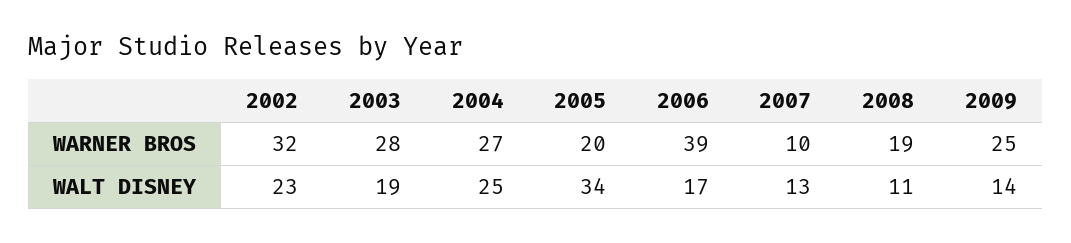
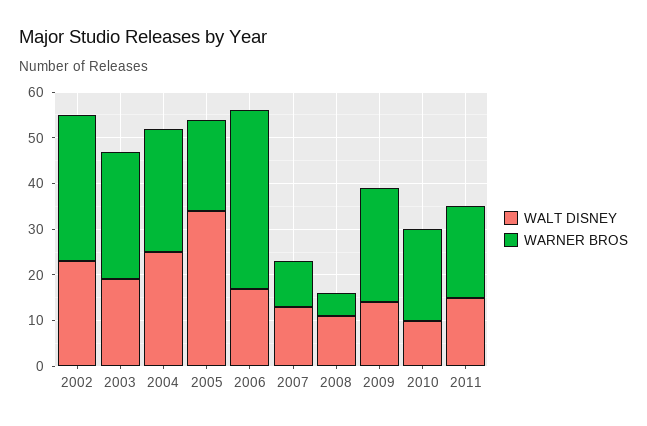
WARNER BROS, 2008: 19 -> 5
WALT DISNEY, 2010: none -> 10
WARNER BROS, 2010: none -> 20
WALT DISNEY, 2011: none -> 15
WARNER BROS, 2011: none -> 20

